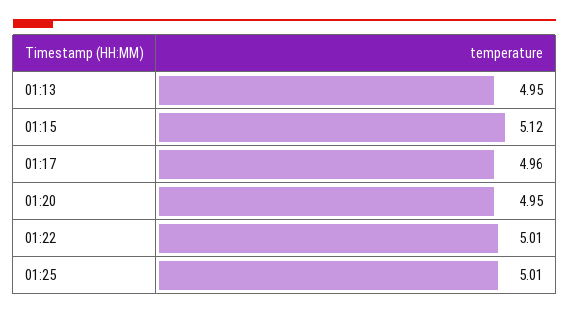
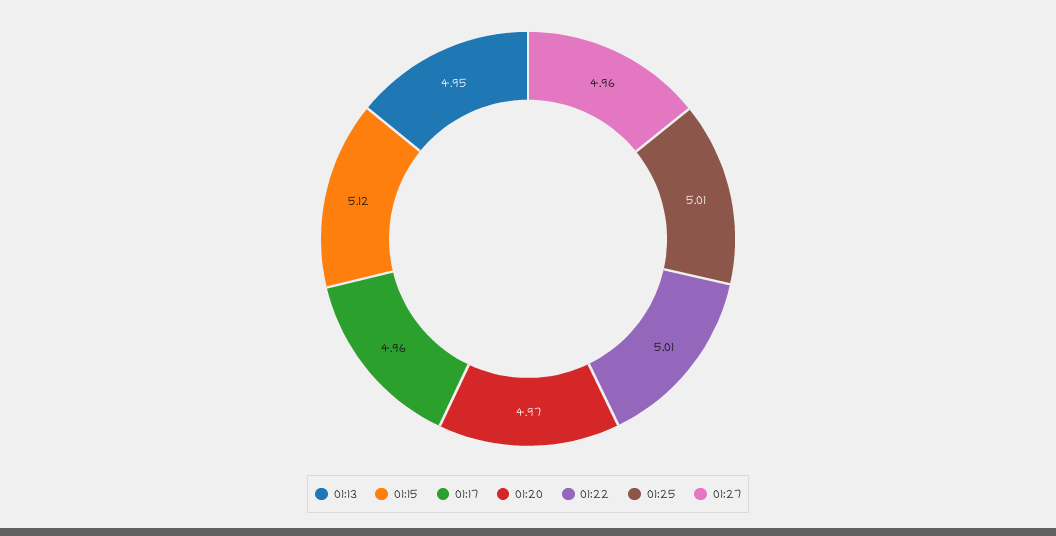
01:20: 4.95 -> 4.97
01:27: none -> 4.96

